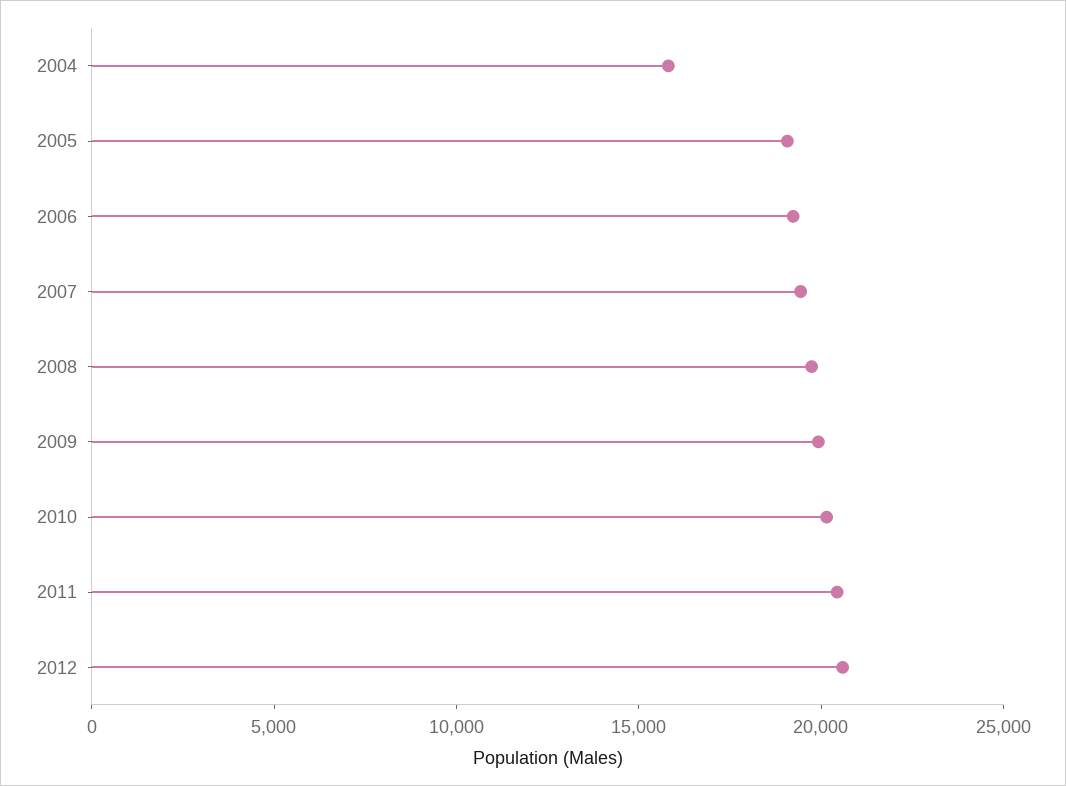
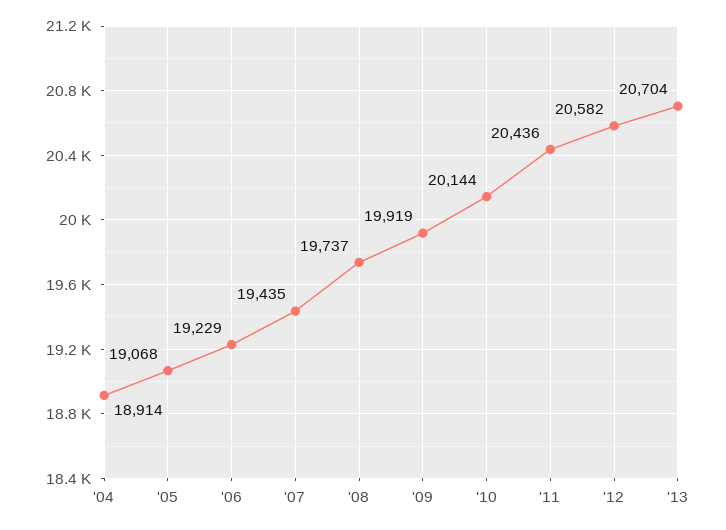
2004: 16000 -> 18914
'13: none -> 20704

